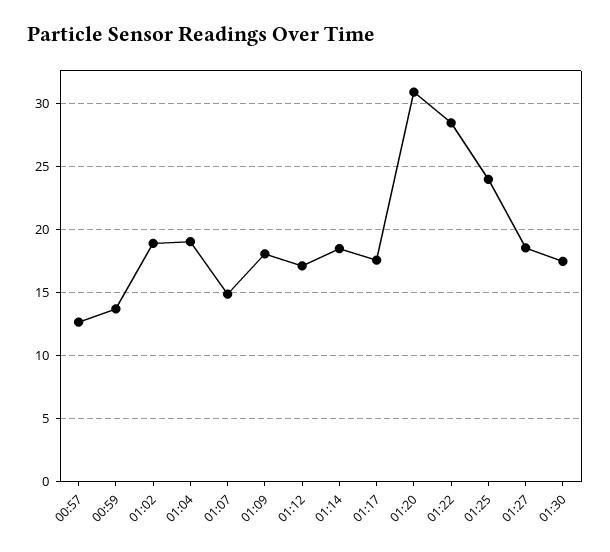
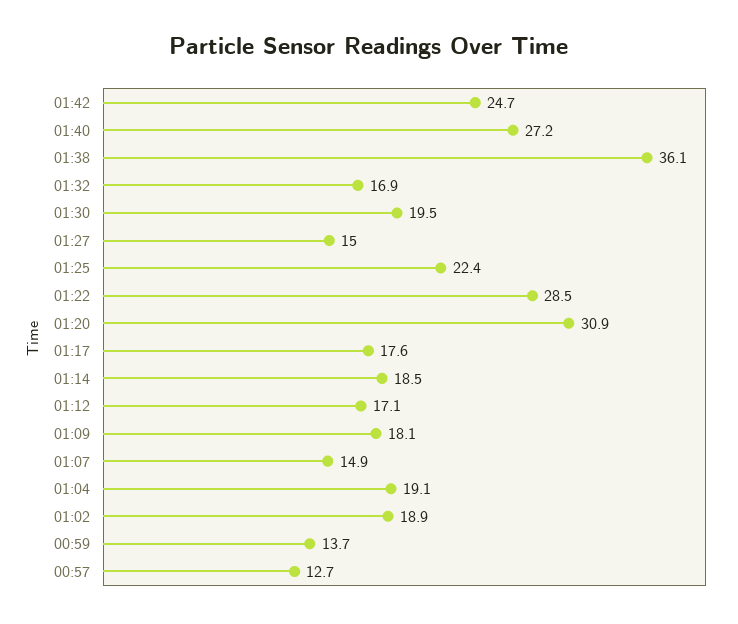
01:25: 24 -> 22.4
01:27: 18.5 -> 15
01:30: 17.5 -> 19.5
01:42: none -> 24.7
01:40: none -> 27.2
01:38: none -> 36.1
01:32: none -> 16.9

